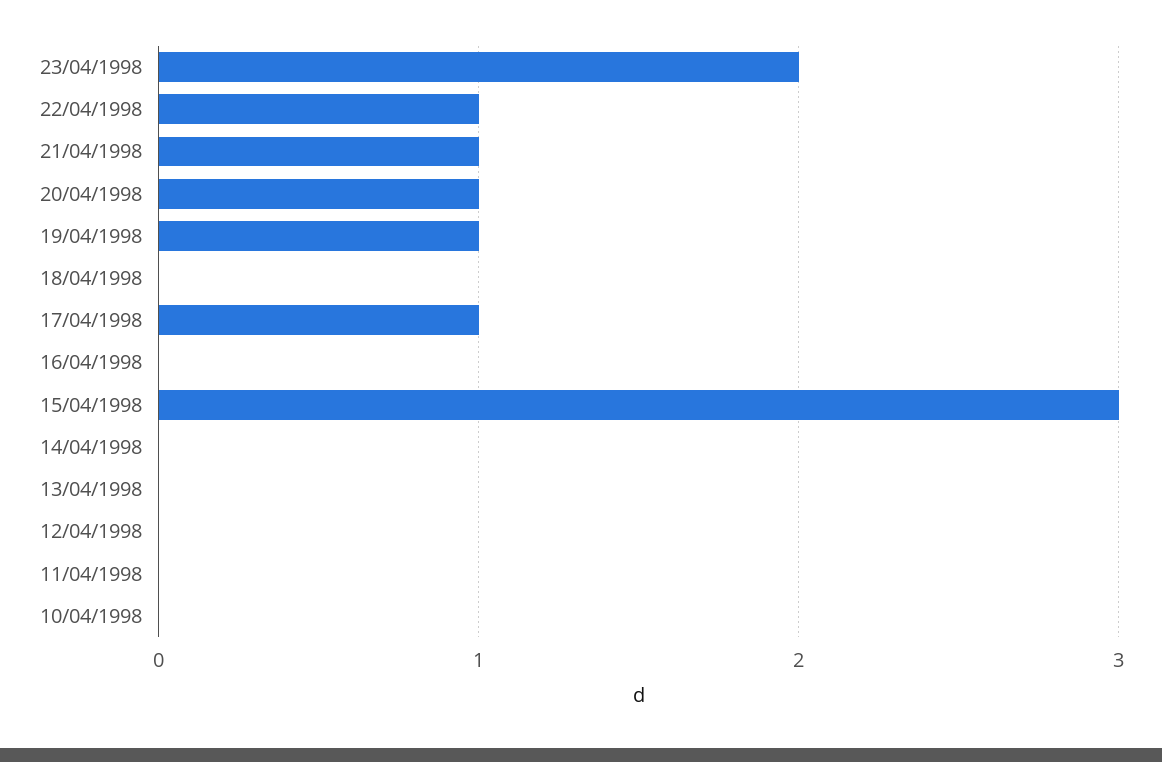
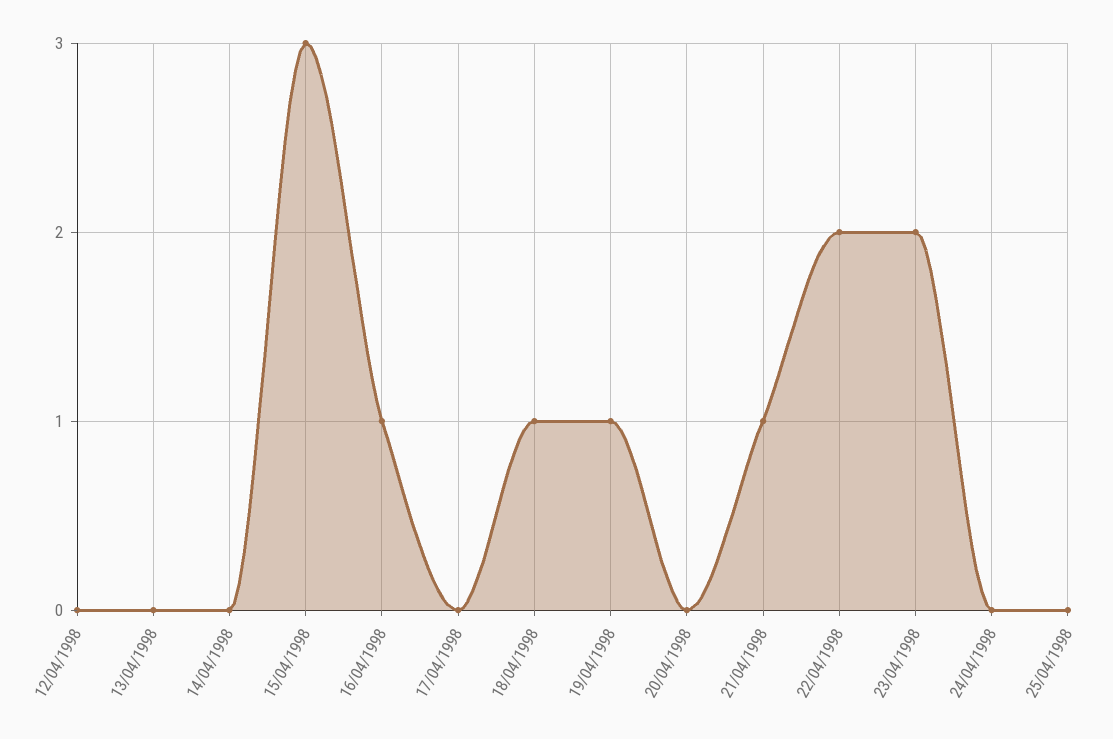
22/04/1998: 1 -> 2
20/04/1998: 1 -> 0
18/04/1998: 0 -> 1
17/04/1998: 1 -> 0
16/04/1998: 0 -> 1
11/04/1998: 0 -> none
10/04/1998: 0 -> none
24/04/1998: none -> 0
25/04/1998: none -> 0

